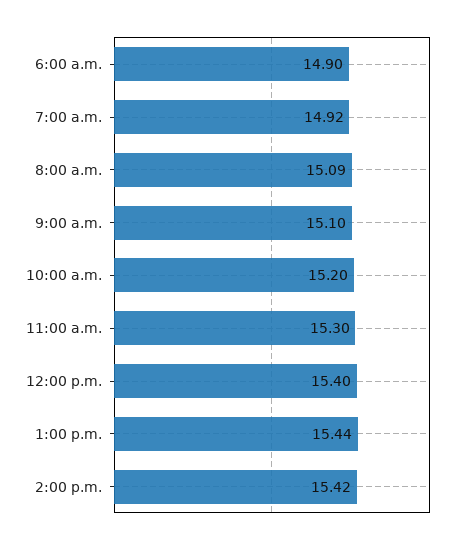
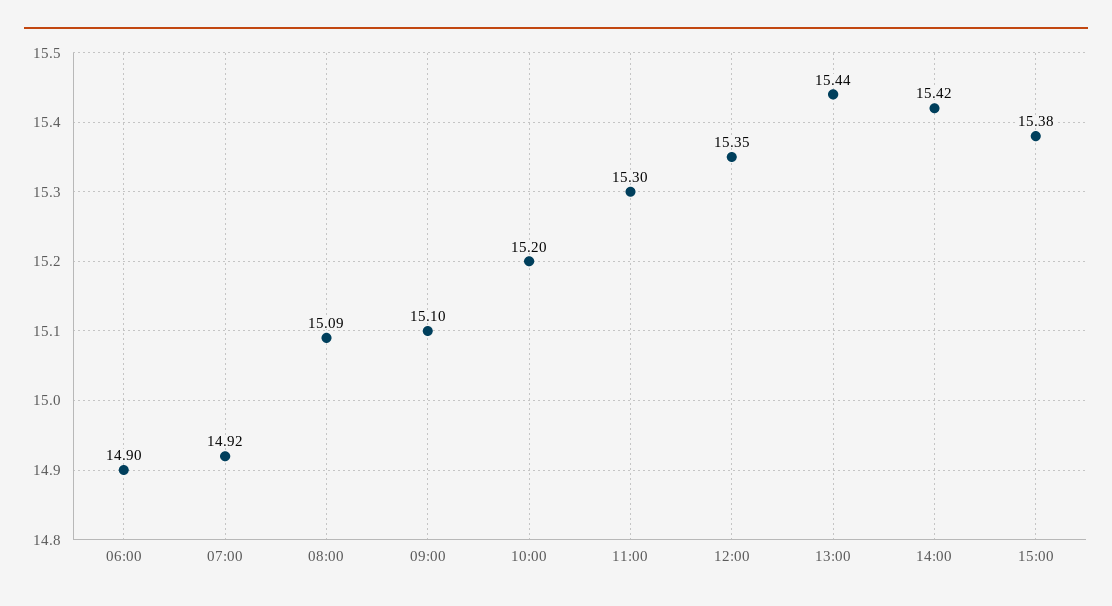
12:00 p.m.: 15.4 -> 15.35
15:00: none -> 15.38

